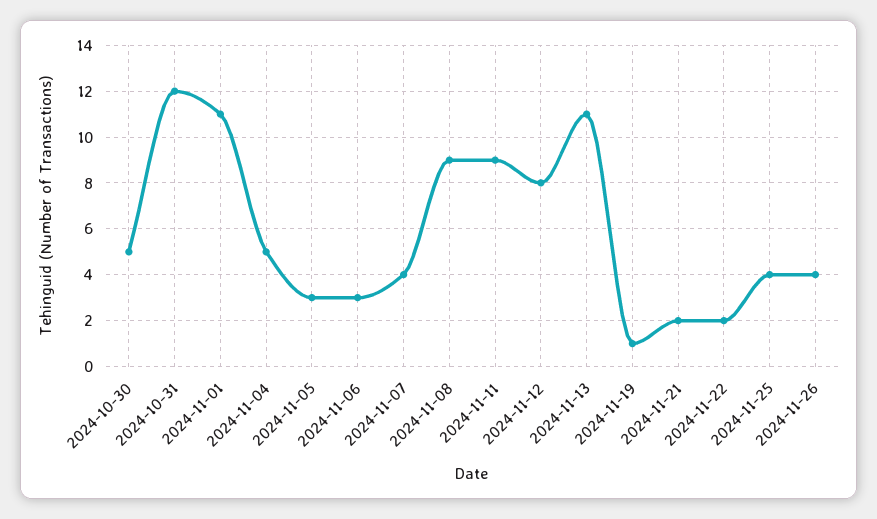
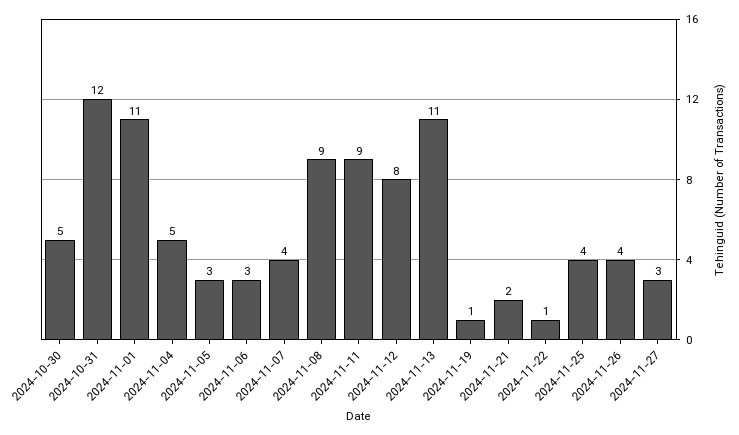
2024-11-22: 2 -> 1
2024-11-27: none -> 3

